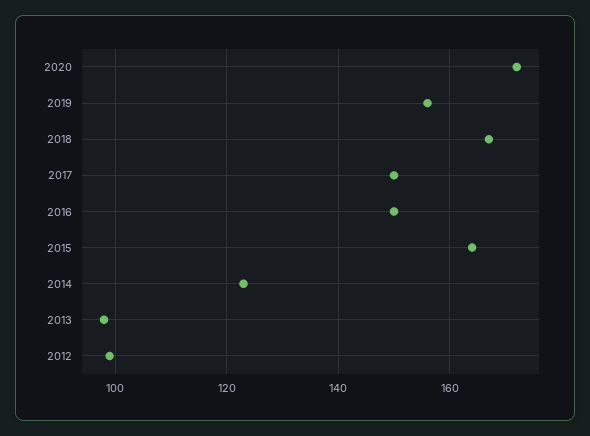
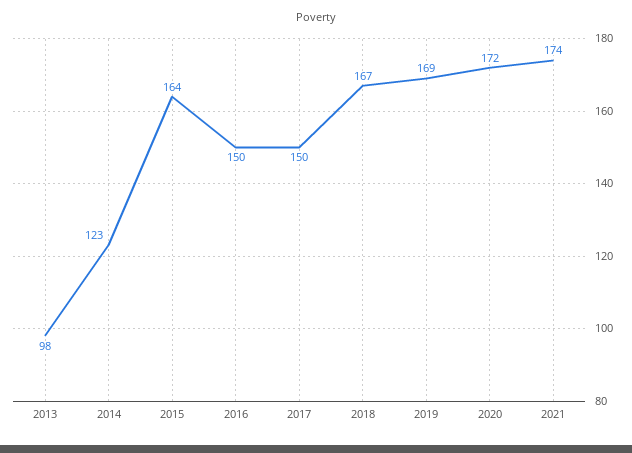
2019: 155 -> 169
2012: 100 -> none
2021: none -> 174

